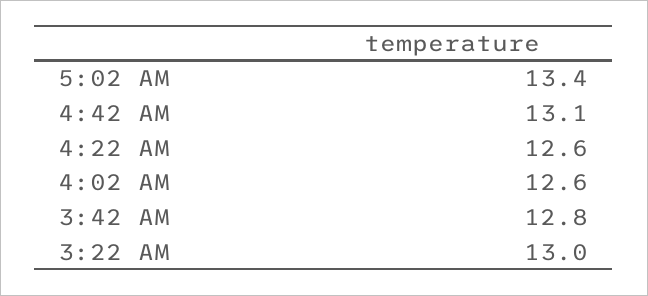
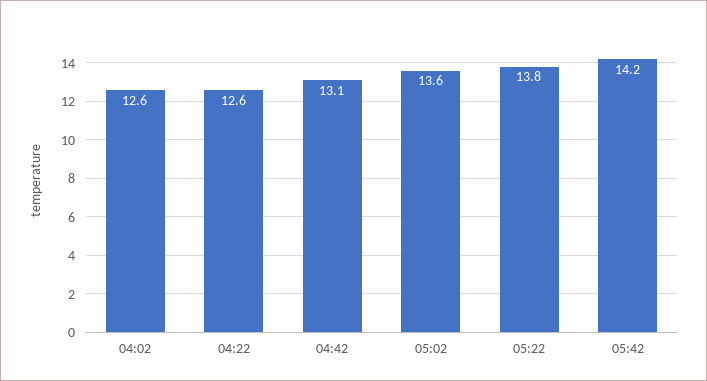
5:02 AM: 13.4 -> 13.6
3:42 AM: 12.8 -> none
3:22 AM: 13 -> none
05:22: none -> 13.8
05:42: none -> 14.2

